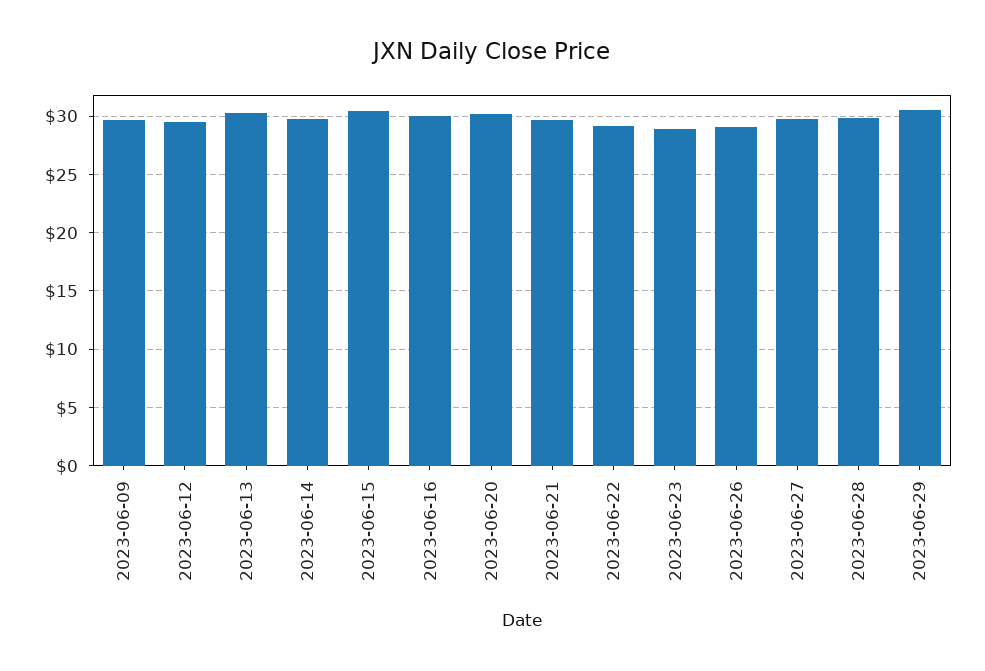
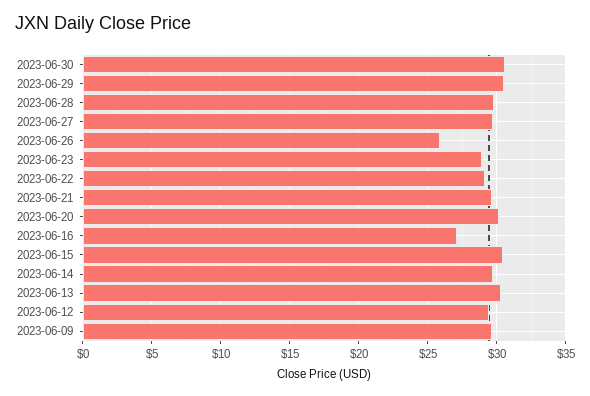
2023-06-16: 30 -> 27
2023-06-26: 29 -> 26
2023-06-30: none -> 30.5

